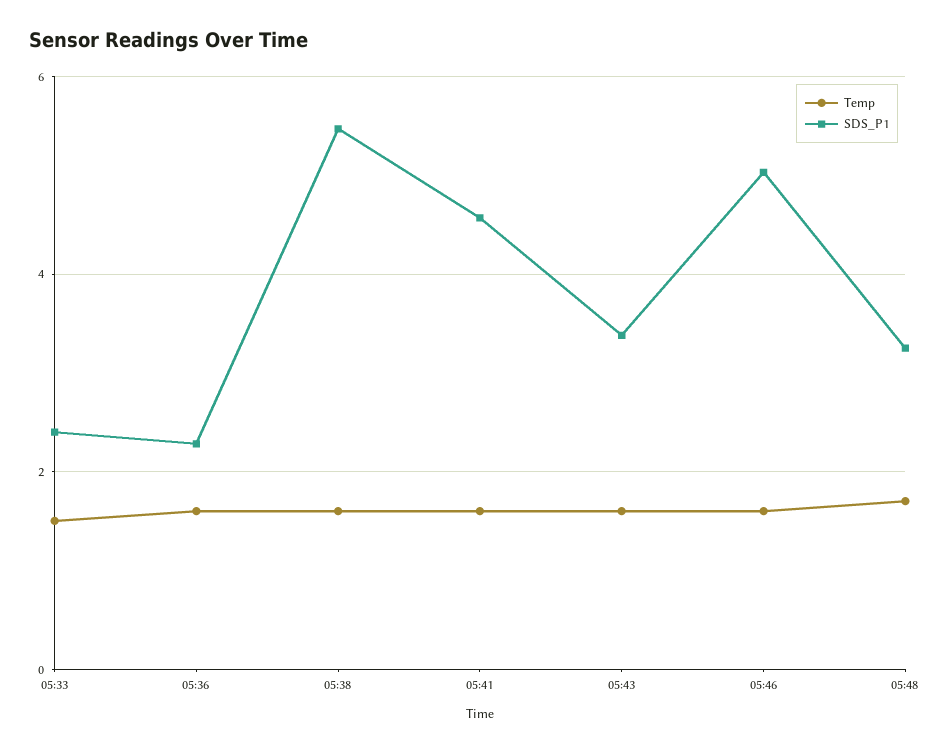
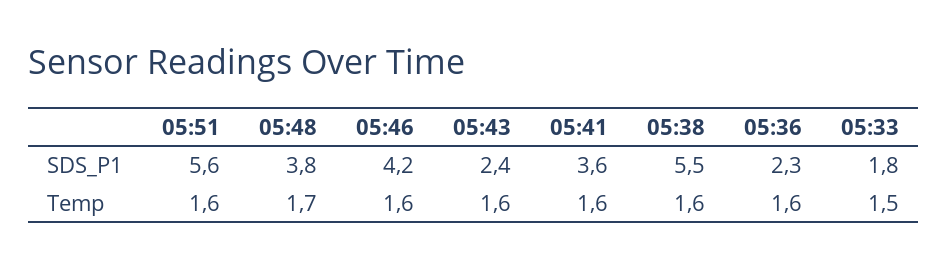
SDS_P1, 05:33: 2.4 -> 1.8
SDS_P1, 05:41: 4.6 -> 3.6
SDS_P1, 05:43: 3.4 -> 2.4
SDS_P1, 05:46: 5 -> 4.2
SDS_P1, 05:48: 3.2 -> 3.8
SDS_P1, 05:51: none -> 5.6
Temp, 05:51: none -> 1.6

